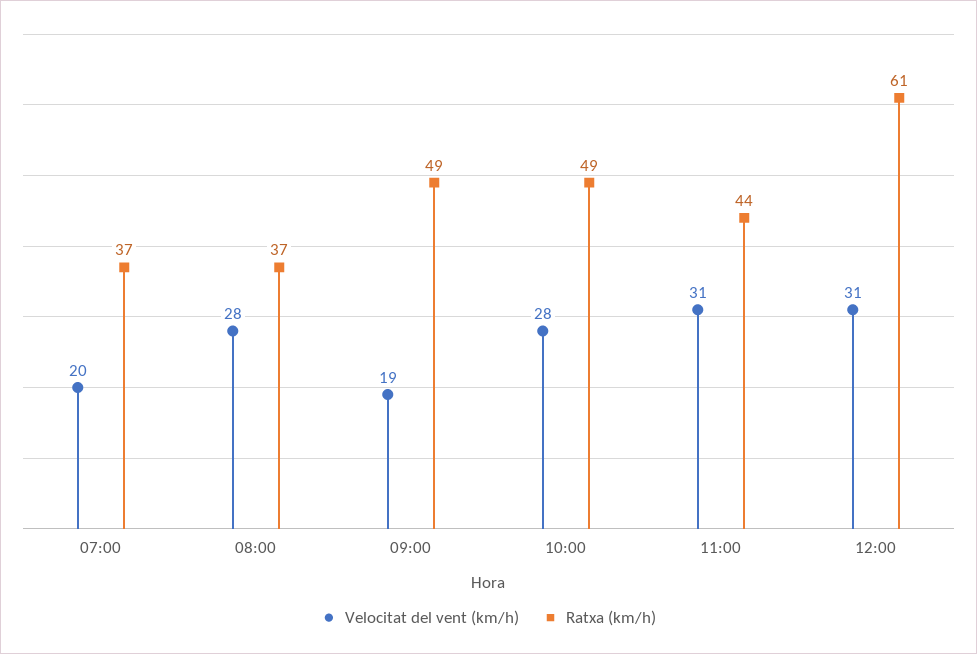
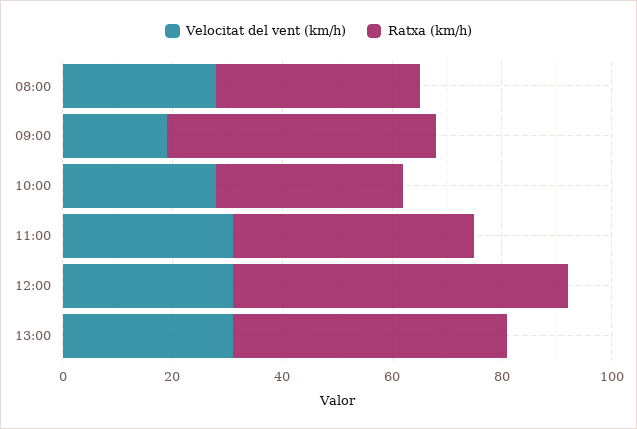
Velocitat del vent (km/h), 07:00: 20 -> none
Ratxa (km/h), 07:00: 37 -> none
Ratxa (km/h), 10:00: 49 -> 35
Velocitat del vent (km/h), 13:00: none -> 30
Ratxa (km/h), 13:00: none -> 50

